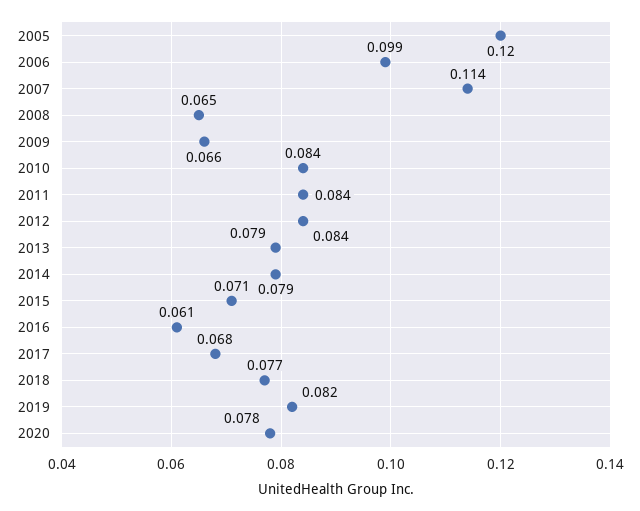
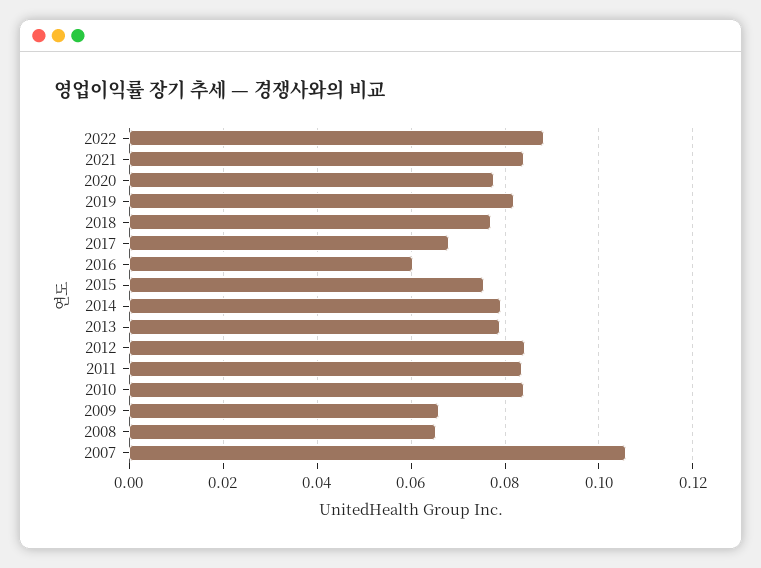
2005: 0.12 -> none
2006: 0.099 -> none
2007: 0.114 -> 0.106
2015: 0.071 -> 0.076
2022: none -> 0.088
2021: none -> 0.084

